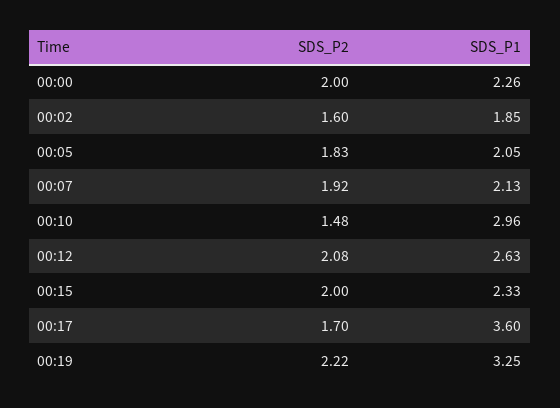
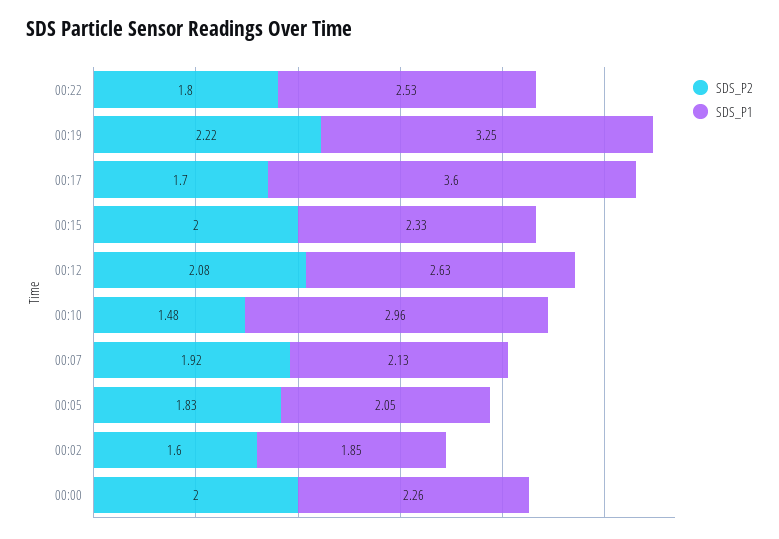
SDS_P2, 00:22: none -> 1.8
SDS_P1, 00:22: none -> 2.53

